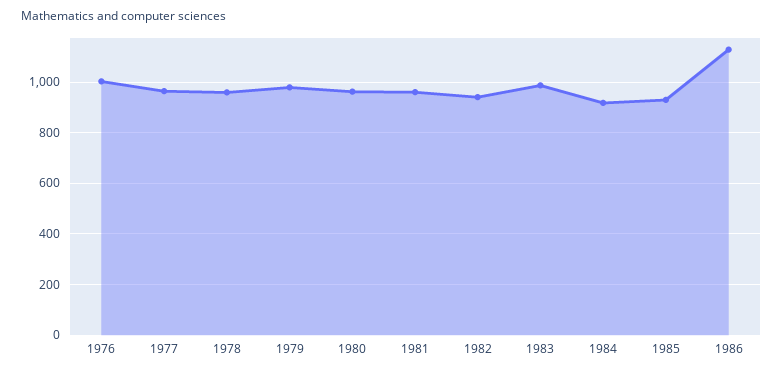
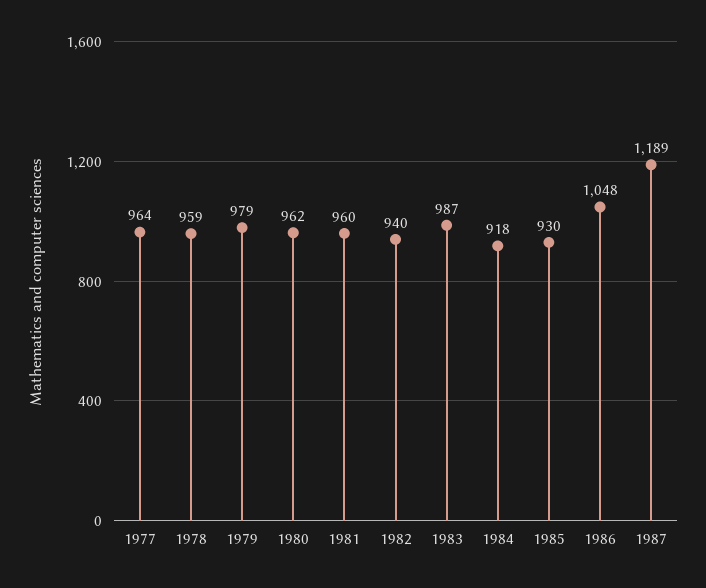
1976: 1000 -> none
1986: 1125 -> 1048
1987: none -> 1189

